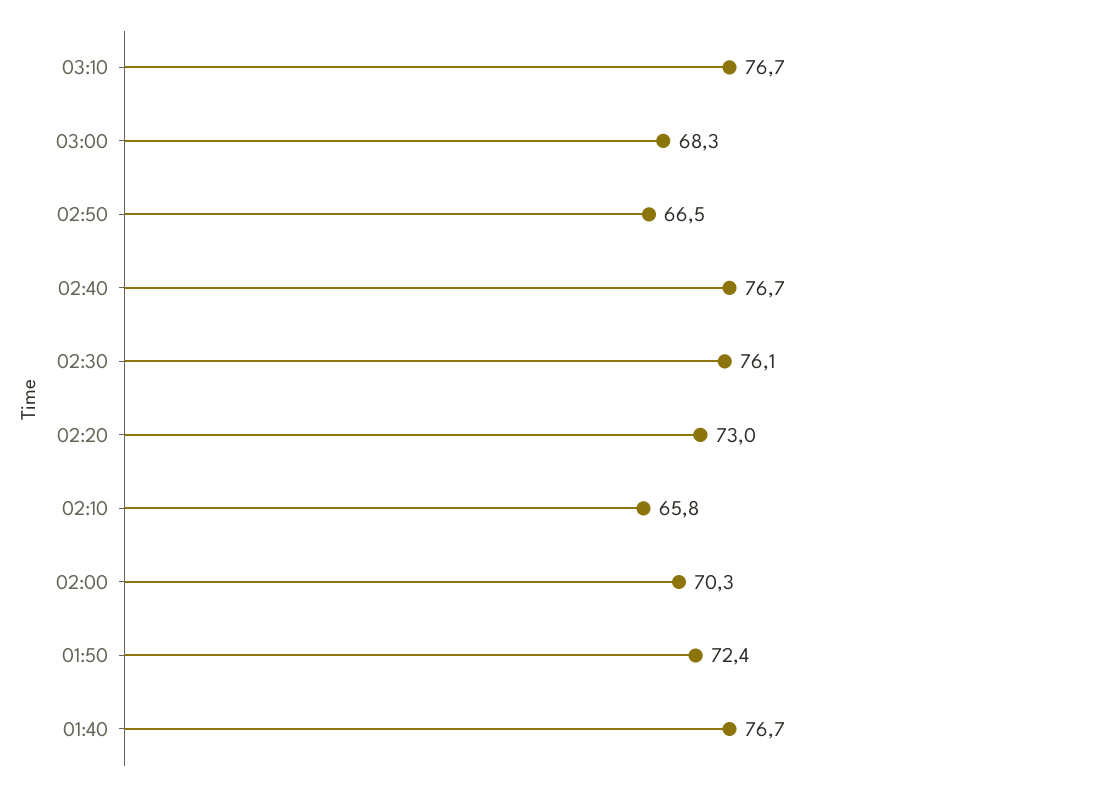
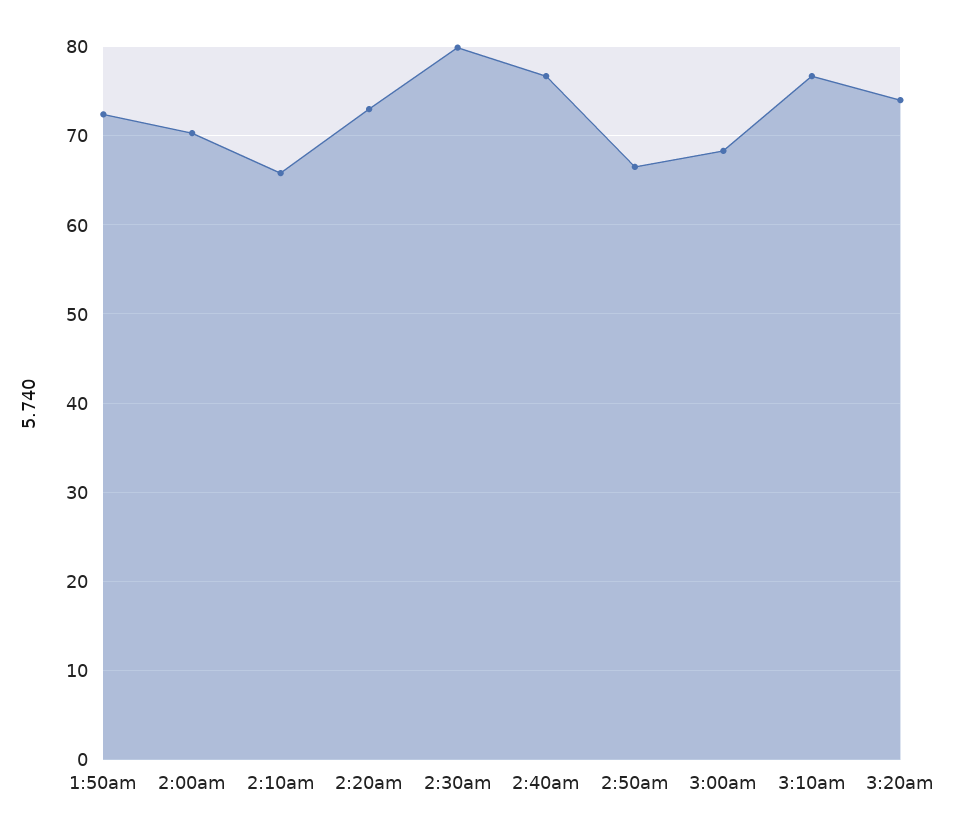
02:30: 76.1 -> 80
01:40: 76.7 -> none
3:20am: none -> 74

